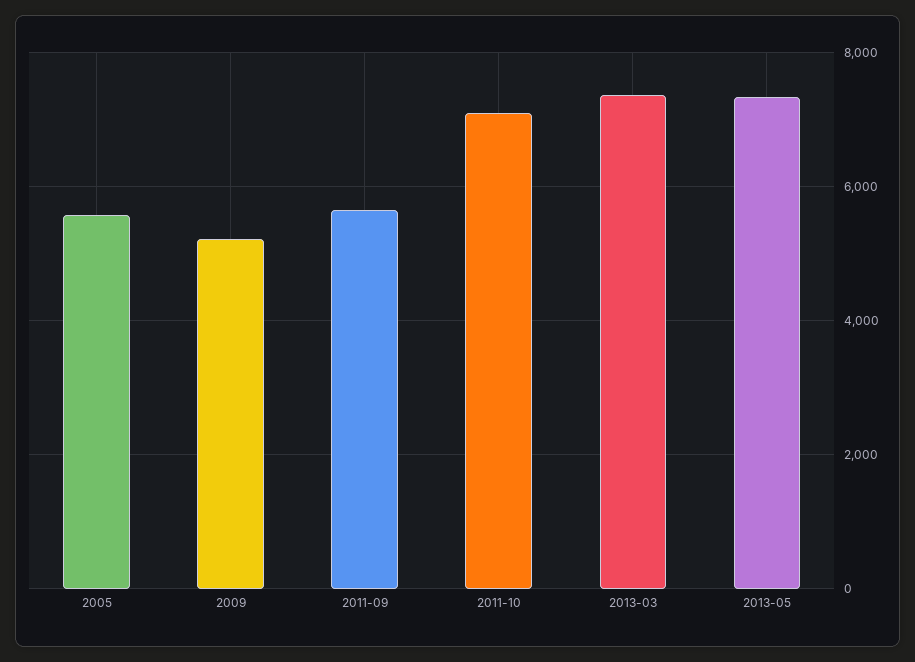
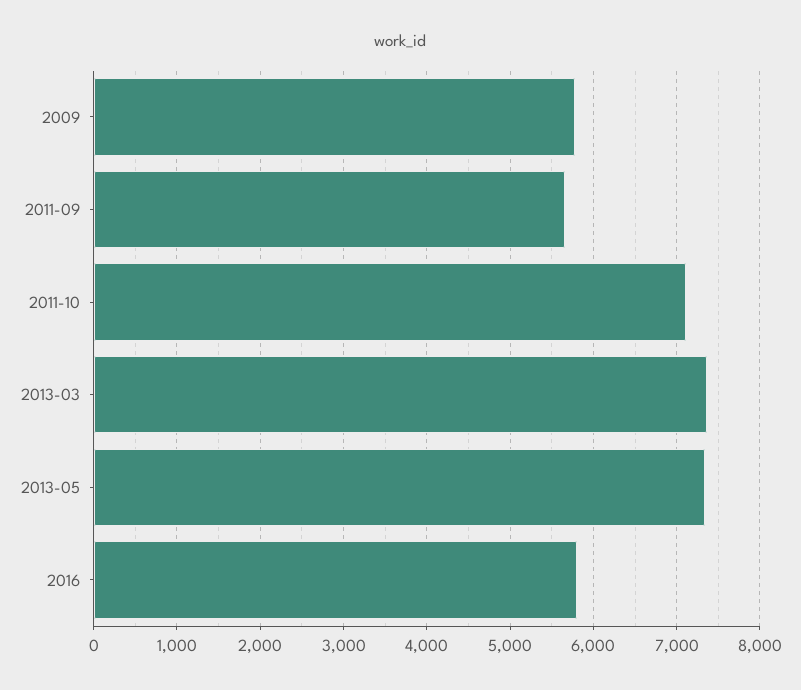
2005: 5600 -> none
2009: 5200 -> 5800
2016: none -> 5800

